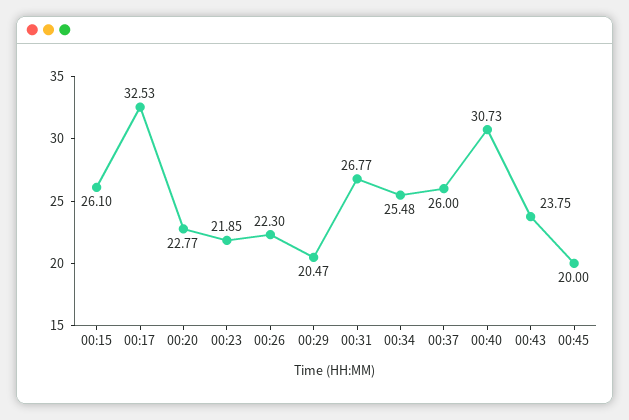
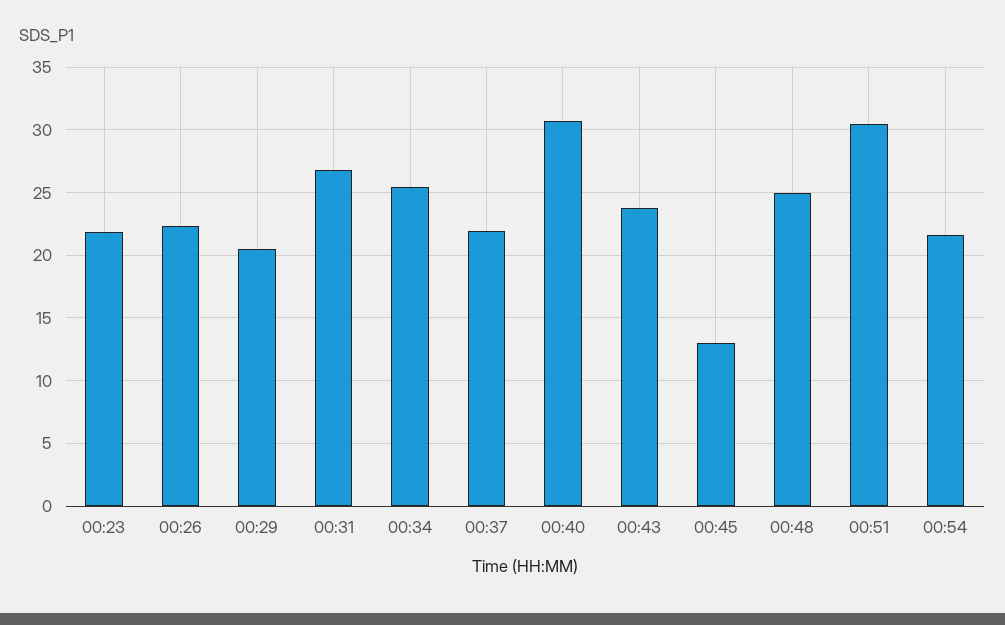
00:15: 26.1 -> none
00:17: 32.53 -> none
00:20: 22.77 -> none
00:37: 26 -> 22
00:45: 20 -> 13
00:48: none -> 25
00:51: none -> 30.5
00:54: none -> 21.5

